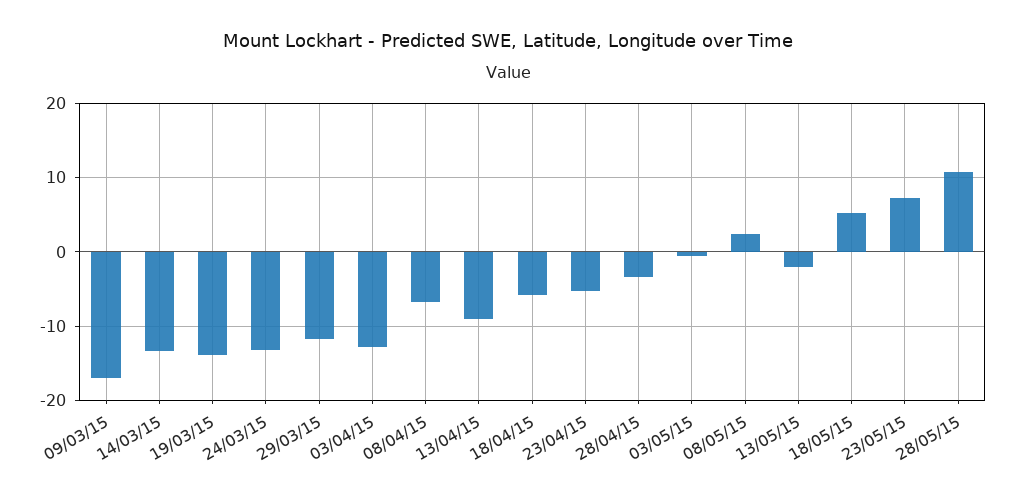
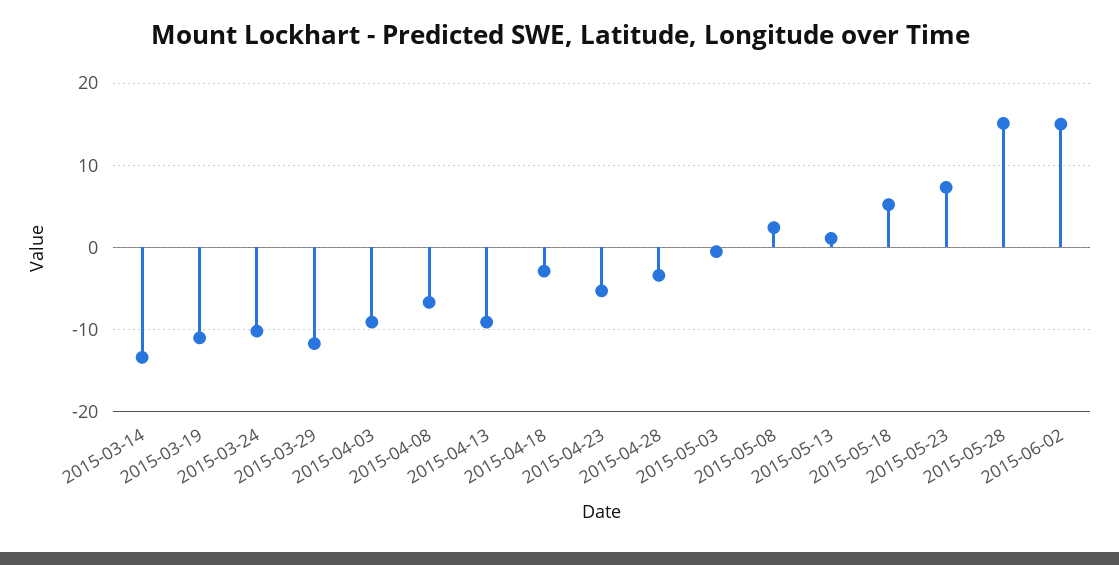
09/03/15: -17 -> none
19/03/15: -14 -> -11
24/03/15: -13 -> -10
03/04/15: -13 -> -9
18/04/15: -6 -> -3
13/05/15: -2 -> 1
28/05/15: 11 -> 15
2015-06-02: none -> 15

